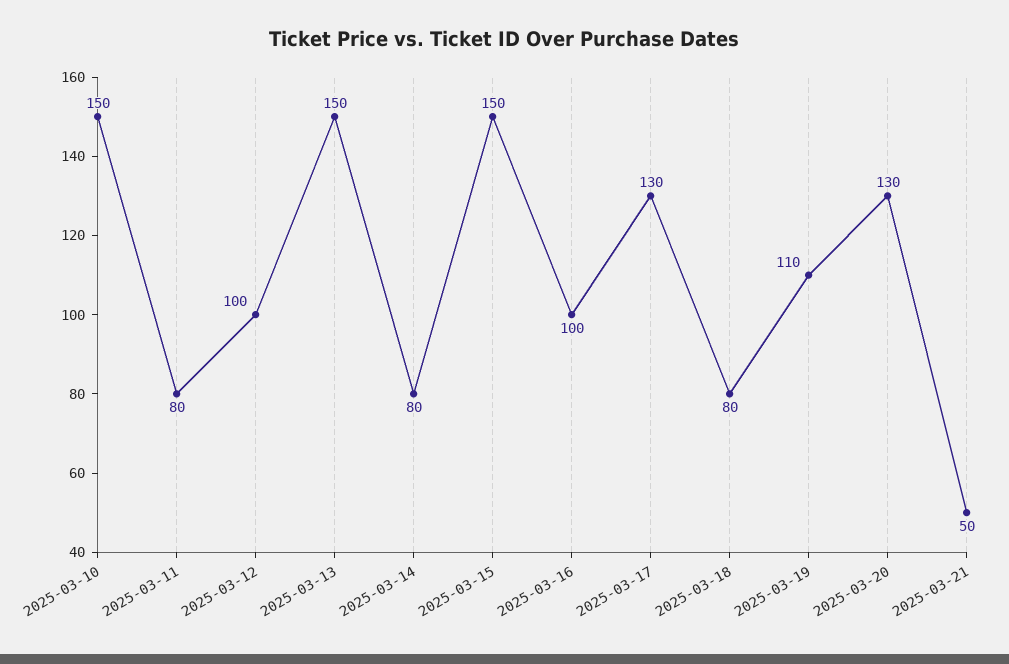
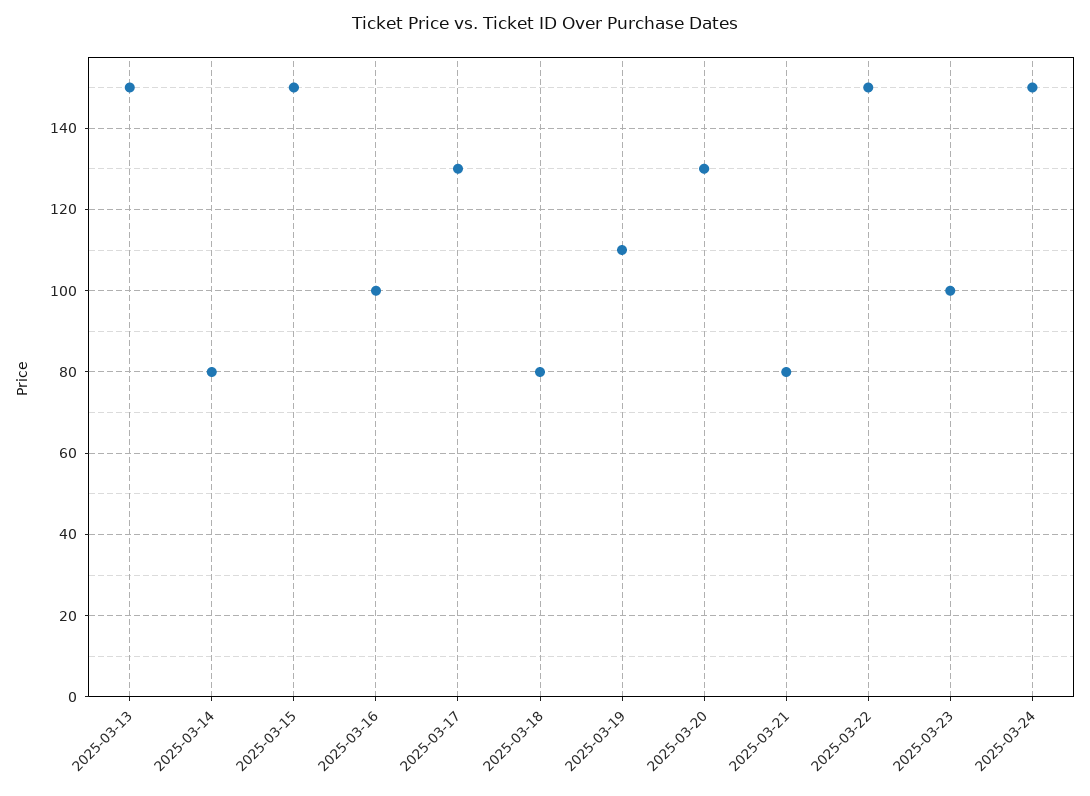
2025-03-10: 150 -> none
2025-03-11: 80 -> none
2025-03-12: 100 -> none
2025-03-21: 50 -> 80
2025-03-22: none -> 150
2025-03-23: none -> 100
2025-03-24: none -> 150

